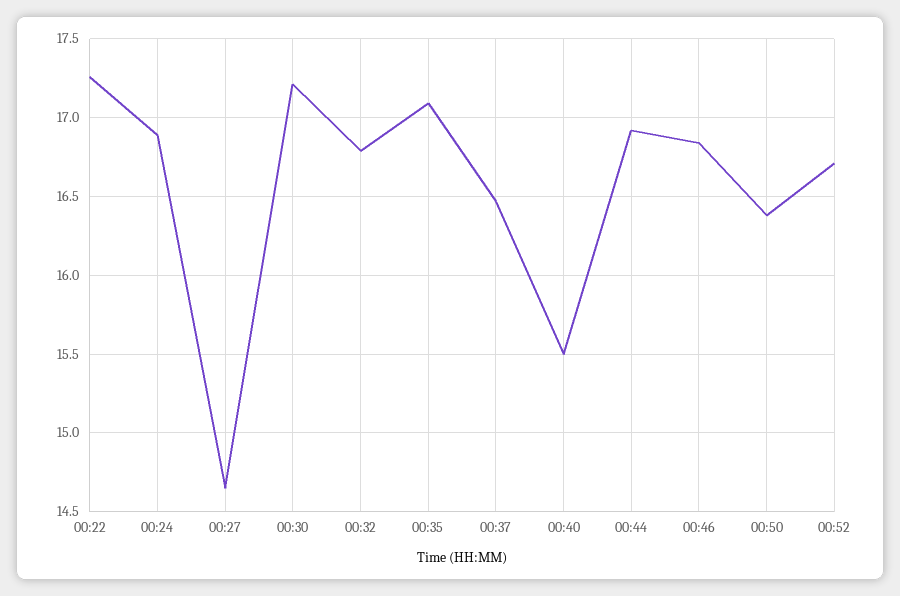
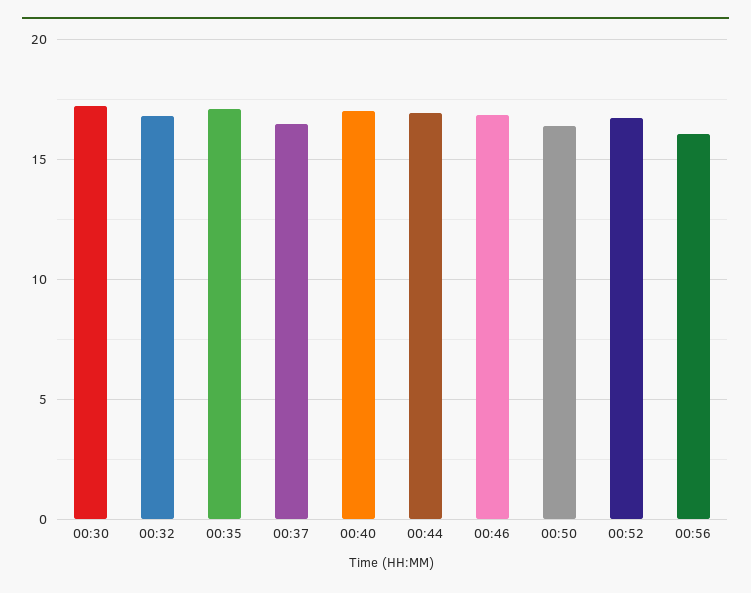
00:22: 17.25 -> none
00:24: 16.9 -> none
00:27: 14.65 -> none
00:40: 15.5 -> 17
00:56: none -> 16

